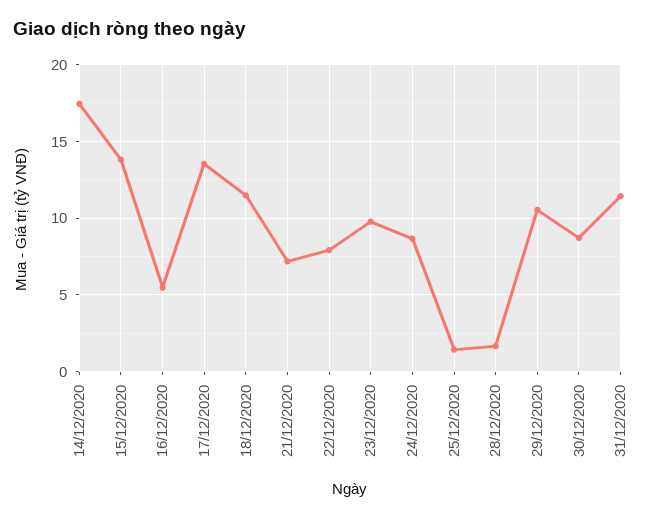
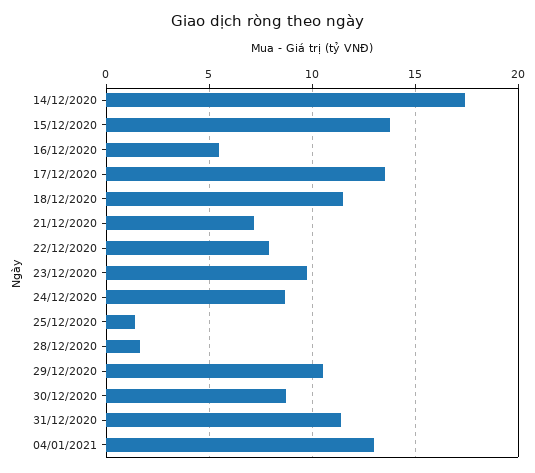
04/01/2021: none -> 13

